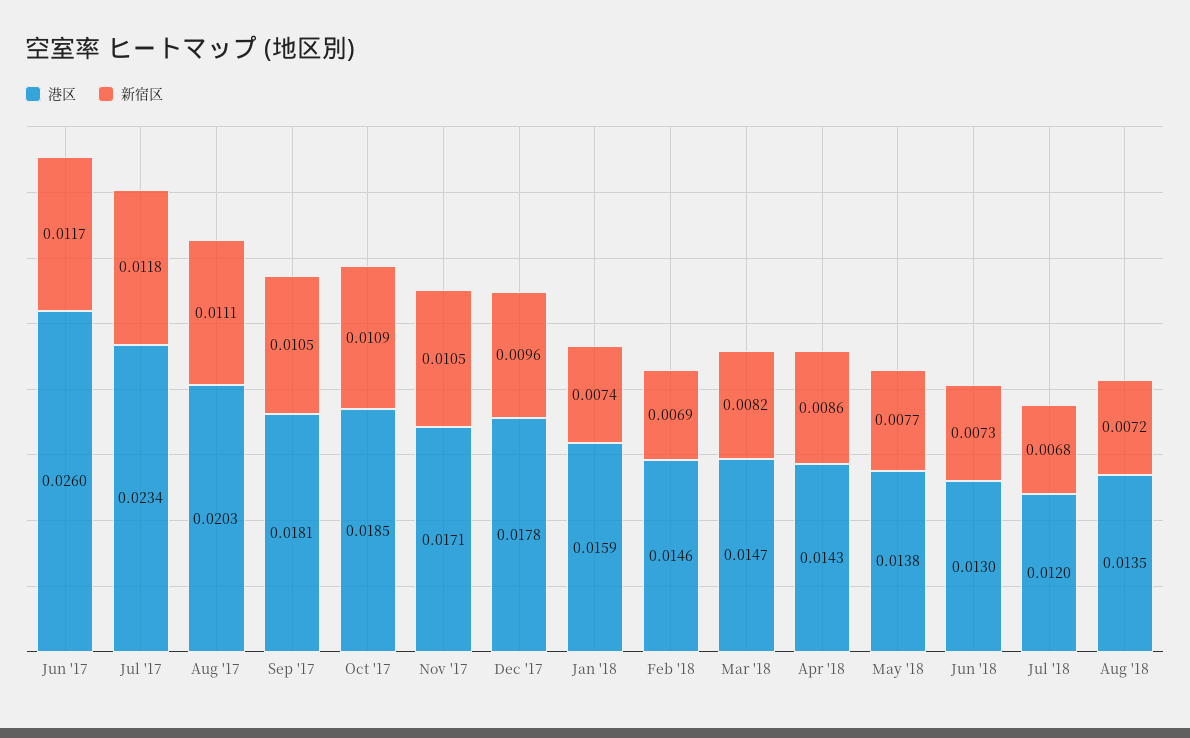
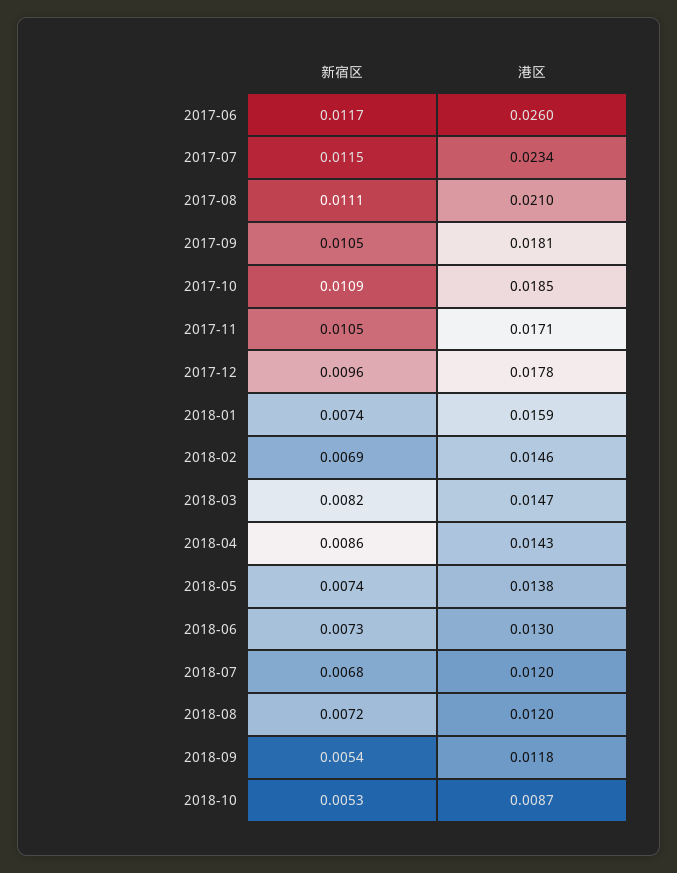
新宿区, Jul '17: 0.0118 -> 0.0115
港区, Aug '17: 0.0203 -> 0.021
新宿区, May '18: 0.0077 -> 0.0074
港区, Aug '18: 0.0135 -> 0.012
新宿区, 2018-09: none -> 0.0054
港区, 2018-09: none -> 0.0118
新宿区, 2018-10: none -> 0.0053
港区, 2018-10: none -> 0.0087

